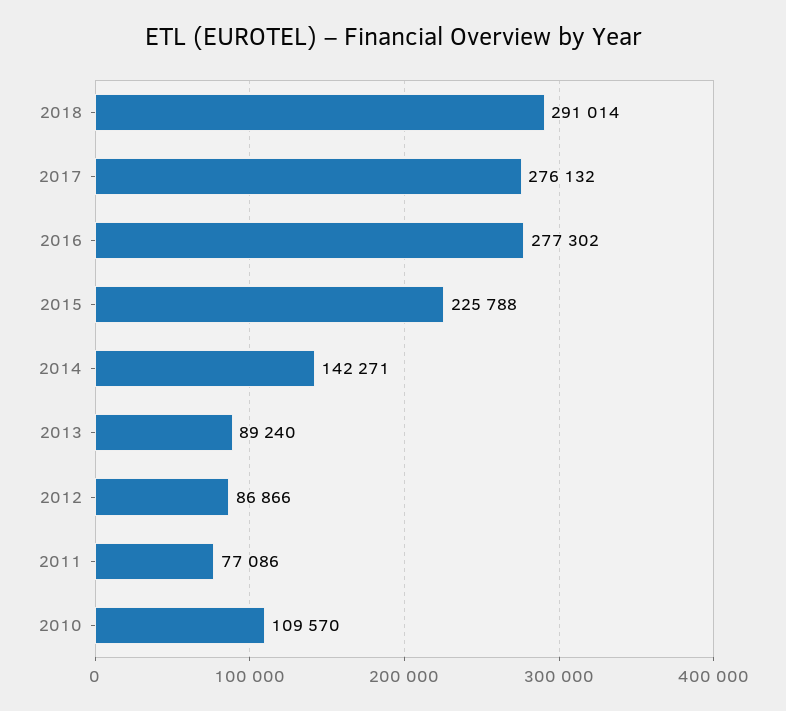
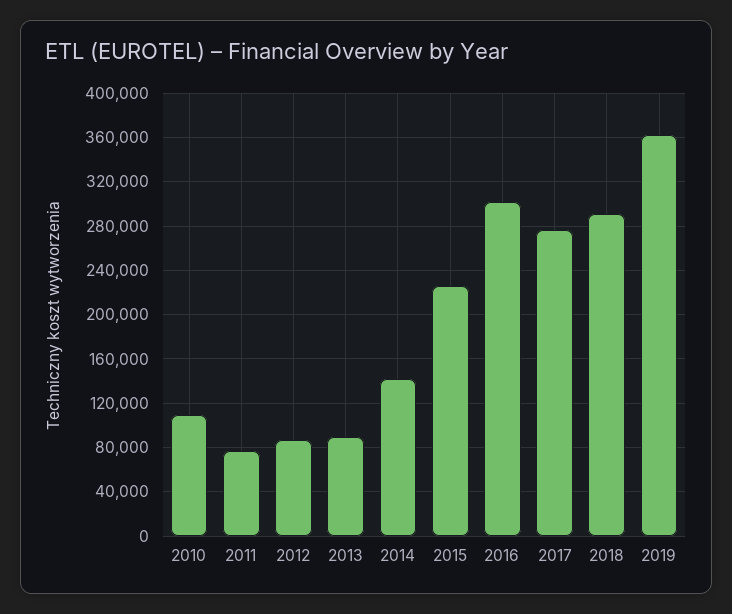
2016: 277302 -> 300000
2019: none -> 360000

